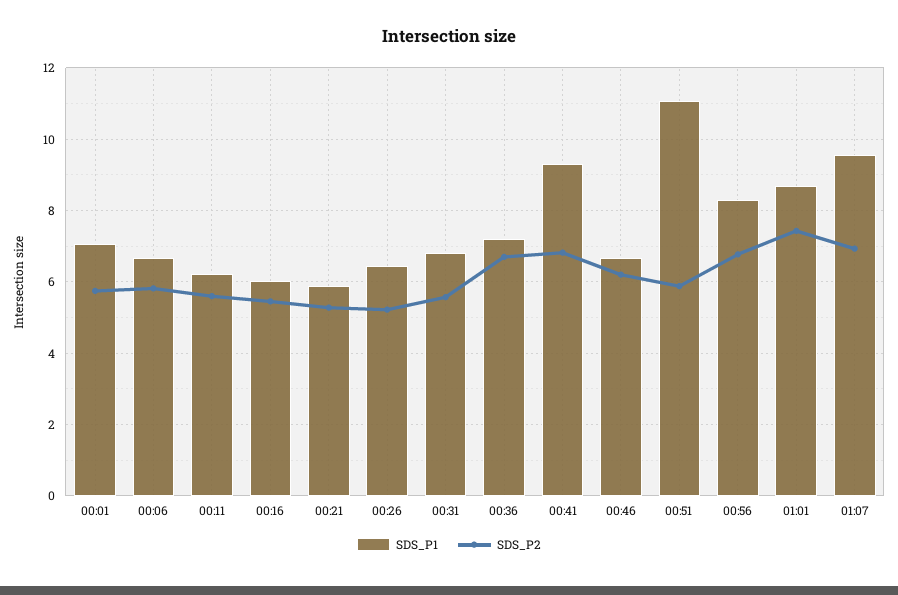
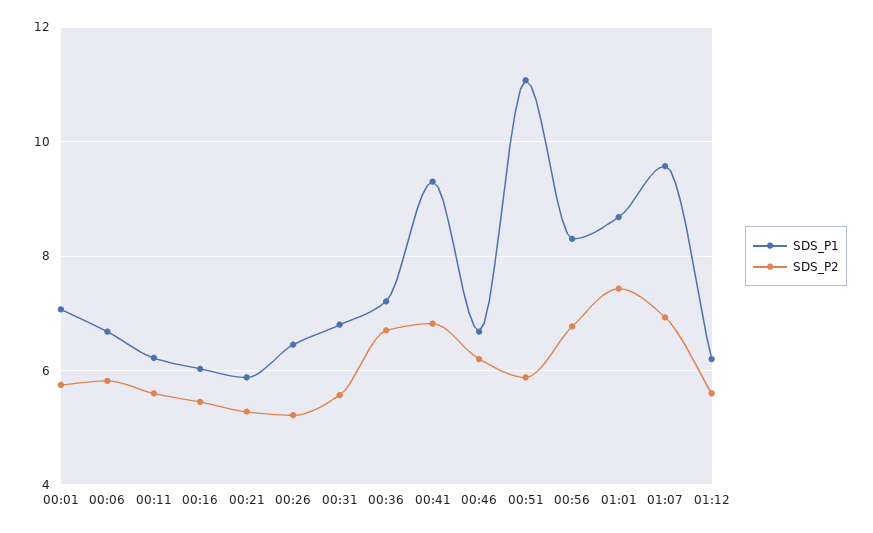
SDS_P1, 01:12: none -> 6.2
SDS_P2, 01:12: none -> 5.6

